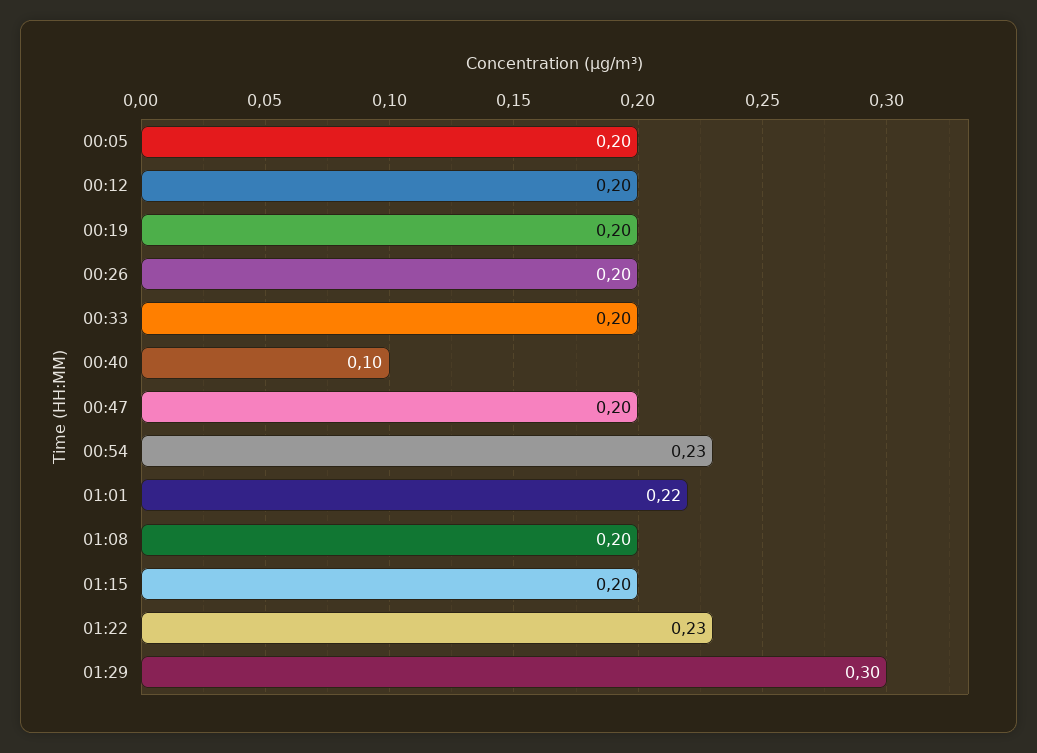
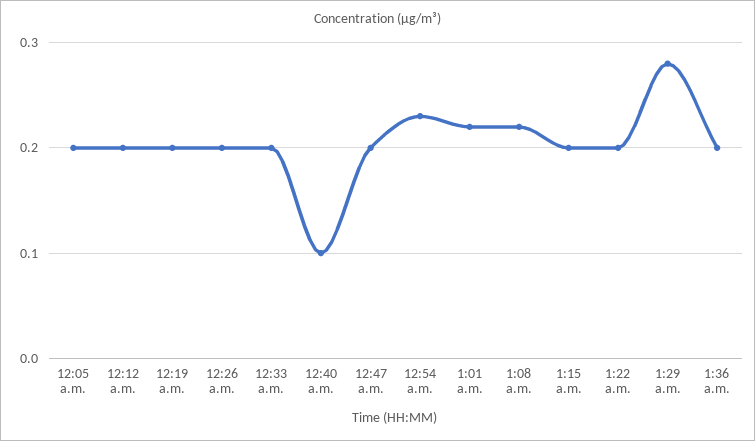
01:08: 0.2 -> 0.22
01:22: 0.23 -> 0.2
01:29: 0.3 -> 0.28
1:36 a.m.: none -> 0.2

